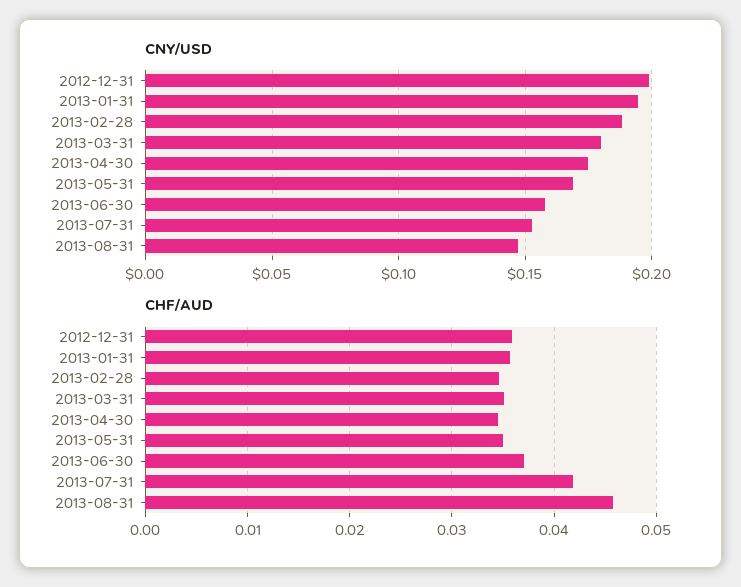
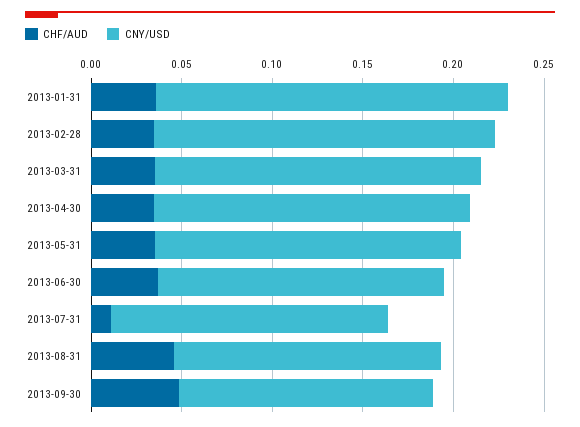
CNY/USD, 2012-12-31: 0.2 -> none
CHF/AUD, 2012-12-31: 0.036 -> none
CHF/AUD, 2013-07-31: 0.042 -> 0.01
CHF/AUD, 2013-09-30: none -> 0.05
CNY/USD, 2013-09-30: none -> 0.14

